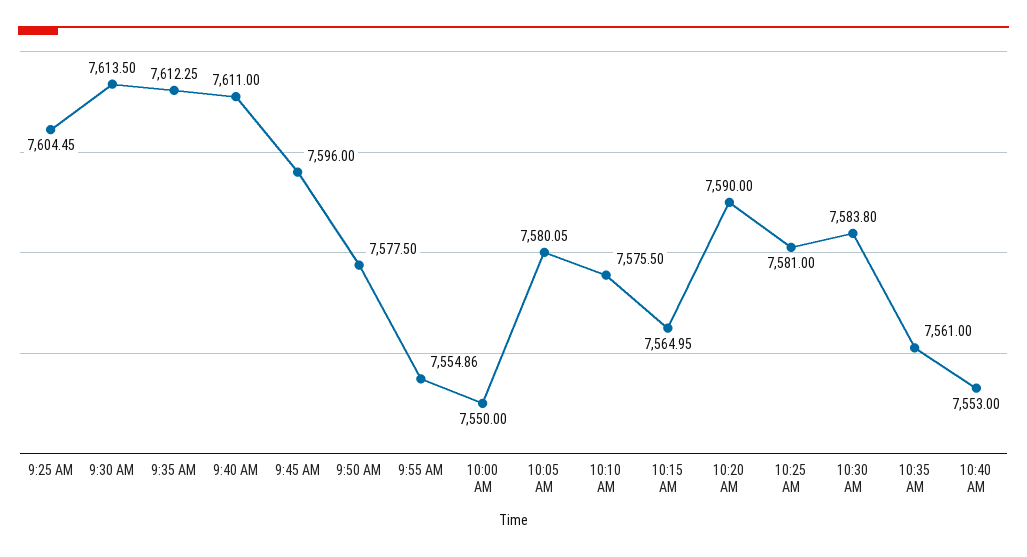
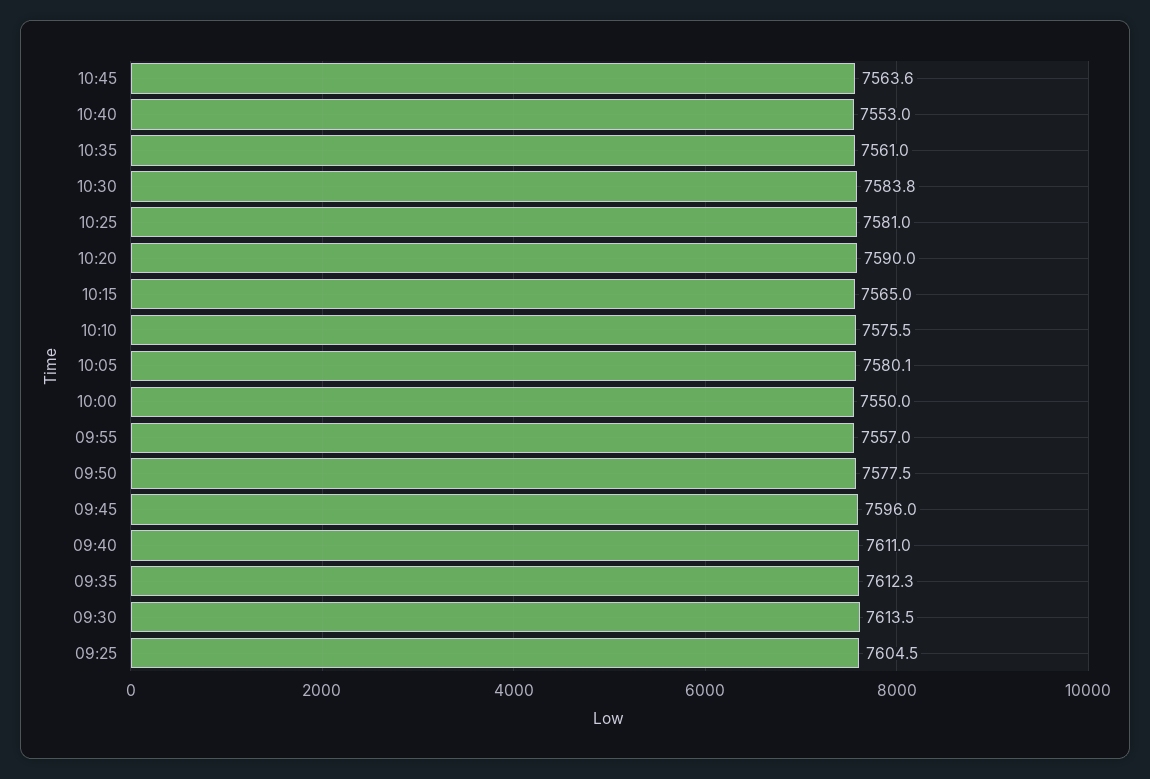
9:55 AM: 7554.86 -> 7557
10:45: none -> 7563.6

